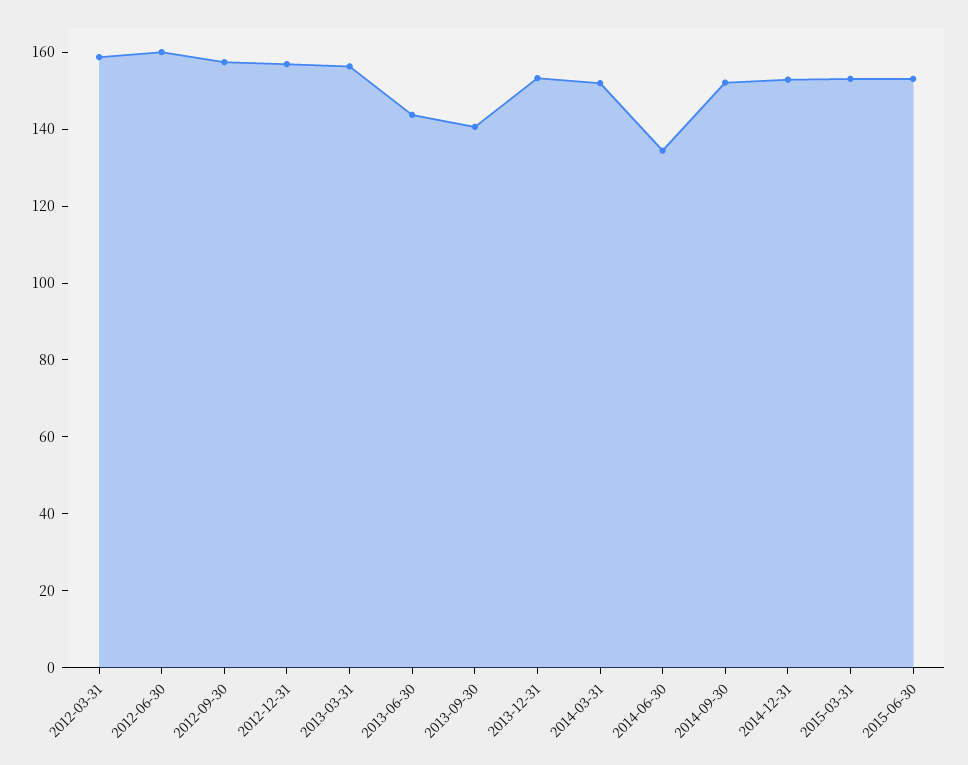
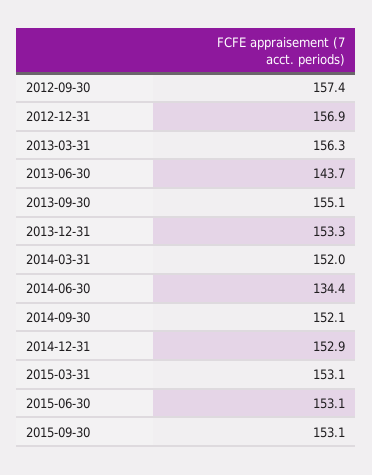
2012-03-31: 160 -> none
2012-06-30: 160 -> none
2013-09-30: 140 -> 155.1
2015-09-30: none -> 153.1

